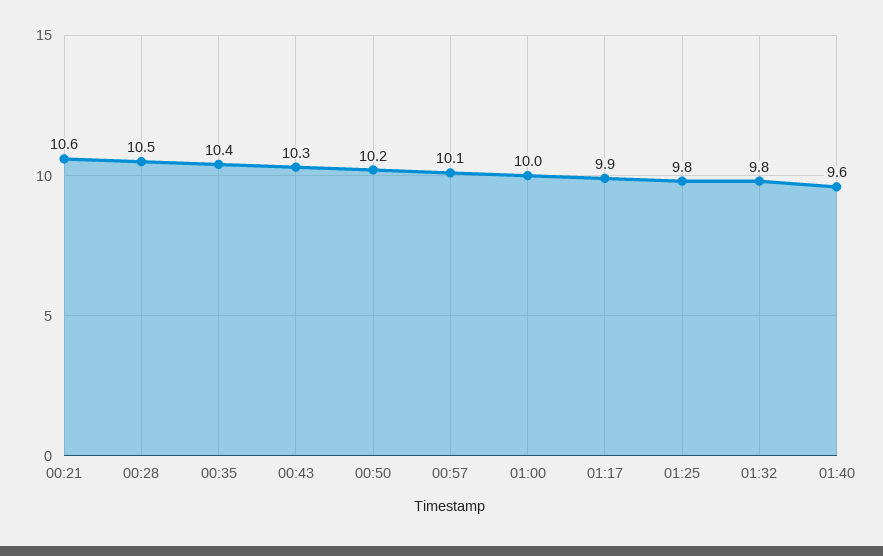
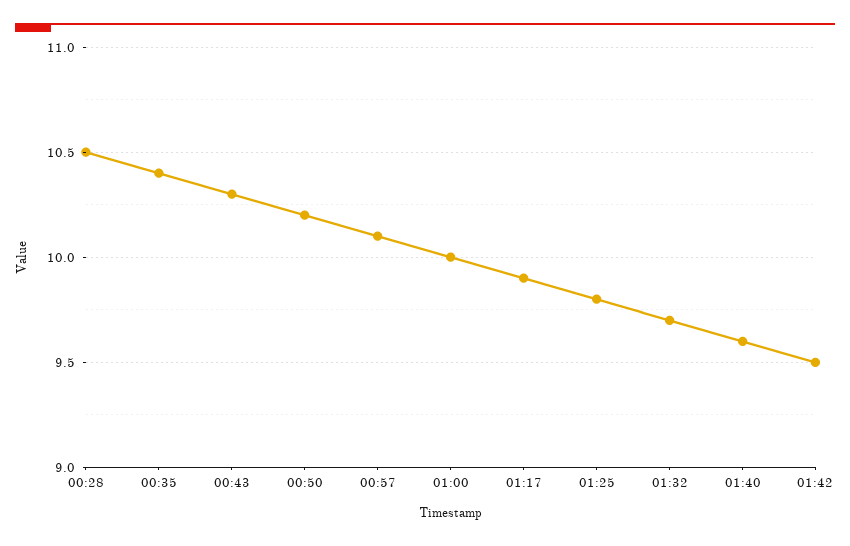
00:21: 10.6 -> none
01:32: 9.8 -> 9.7
01:42: none -> 9.5

